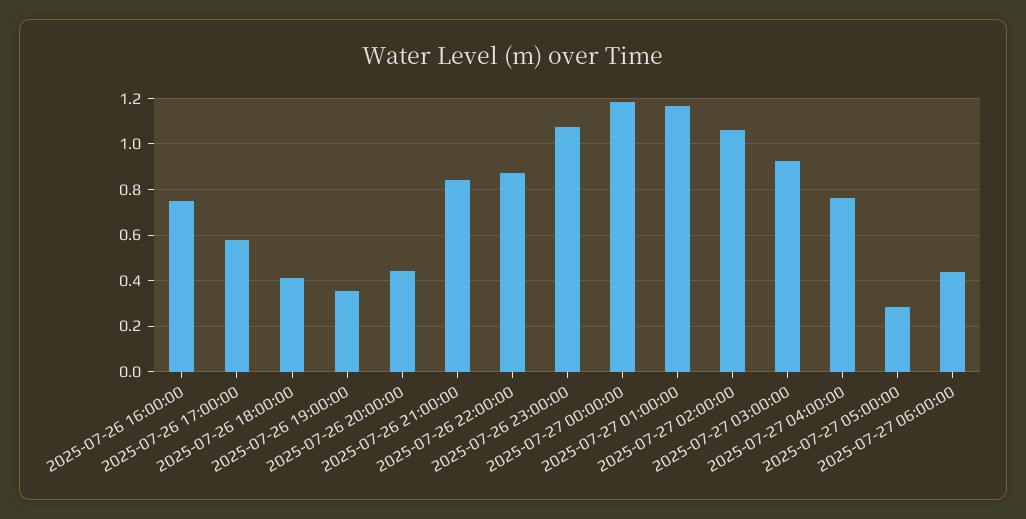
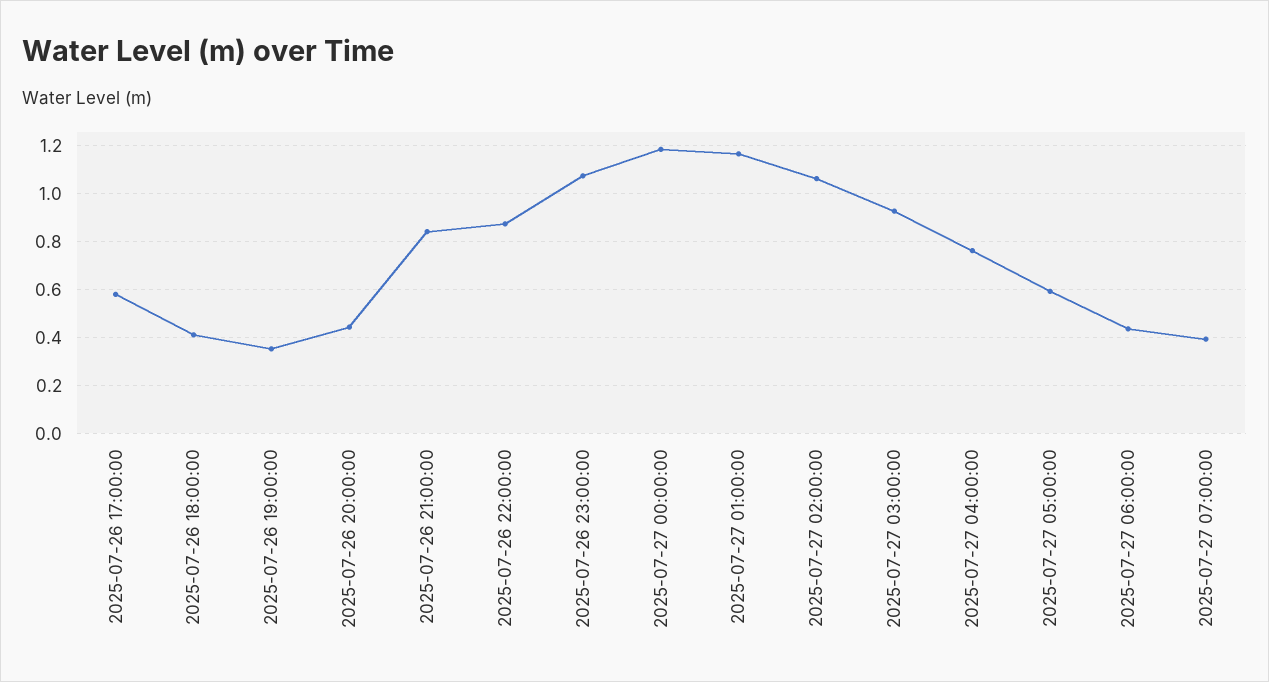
2025-07-26 16:00:00: 0.75 -> none
2025-07-27 05:00:00: 0.3 -> 0.6
2025-07-27 07:00:00: none -> 0.4

